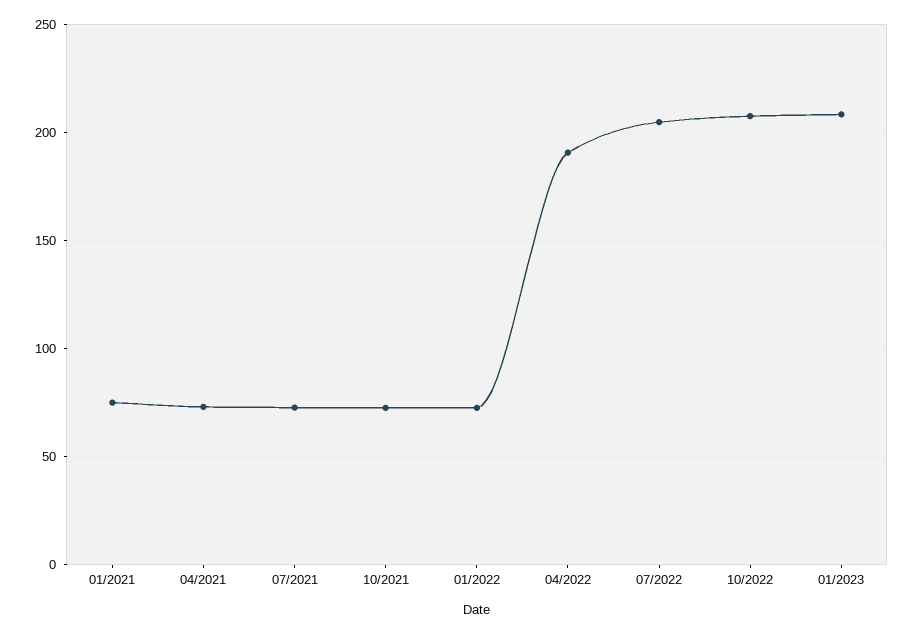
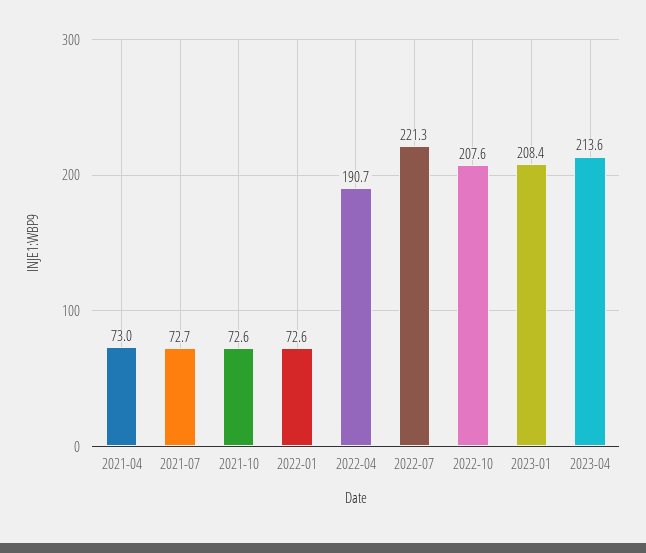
01/2021: 75 -> none
07/2022: 205 -> 221.3
2023-04: none -> 213.6

